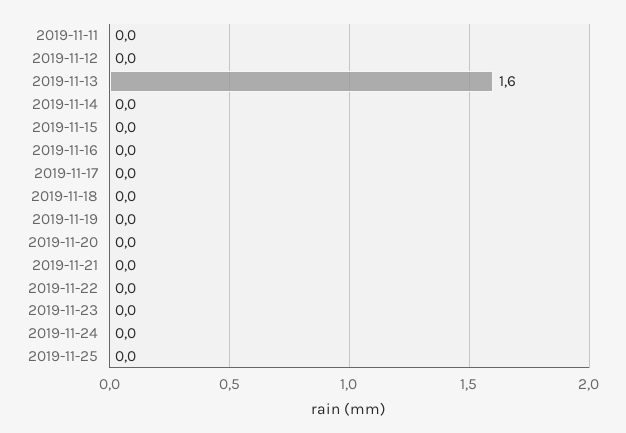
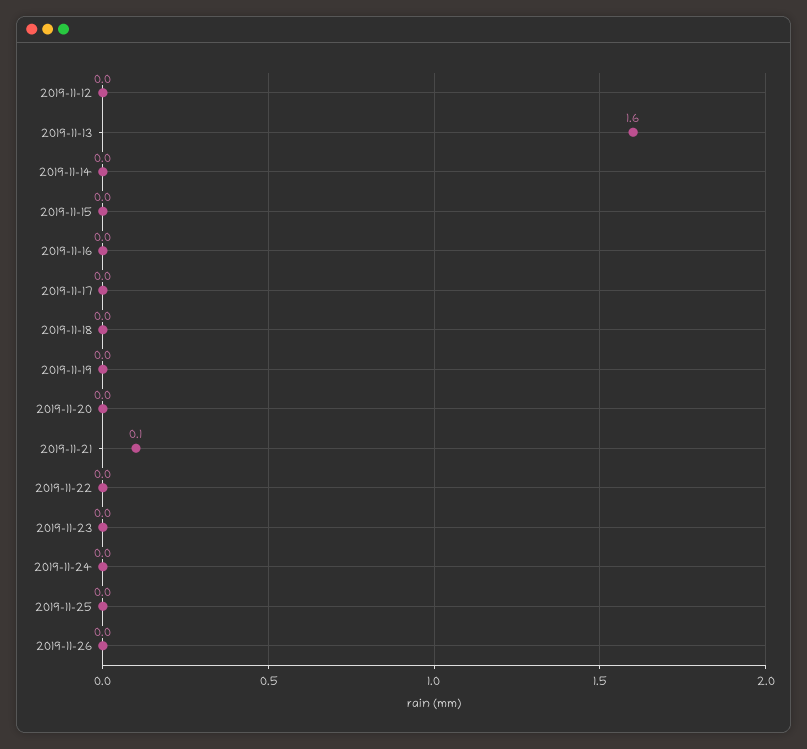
2019-11-11: 0 -> none
2019-11-21: 0 -> 0.1
2019-11-26: none -> 0

